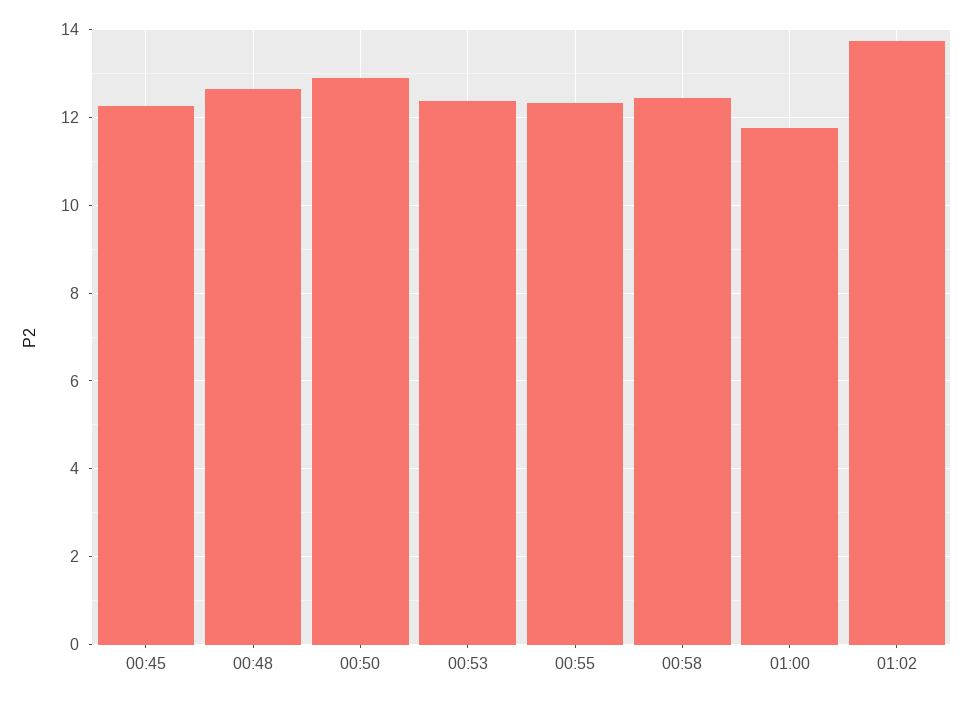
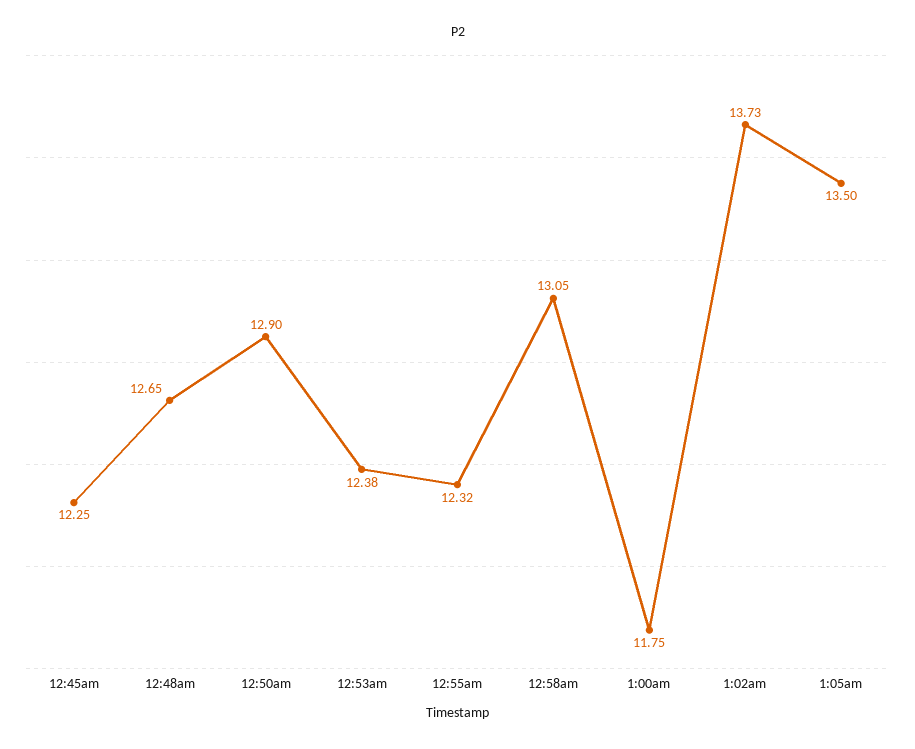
00:58: 12.4 -> 13.05
1:05am: none -> 13.5

